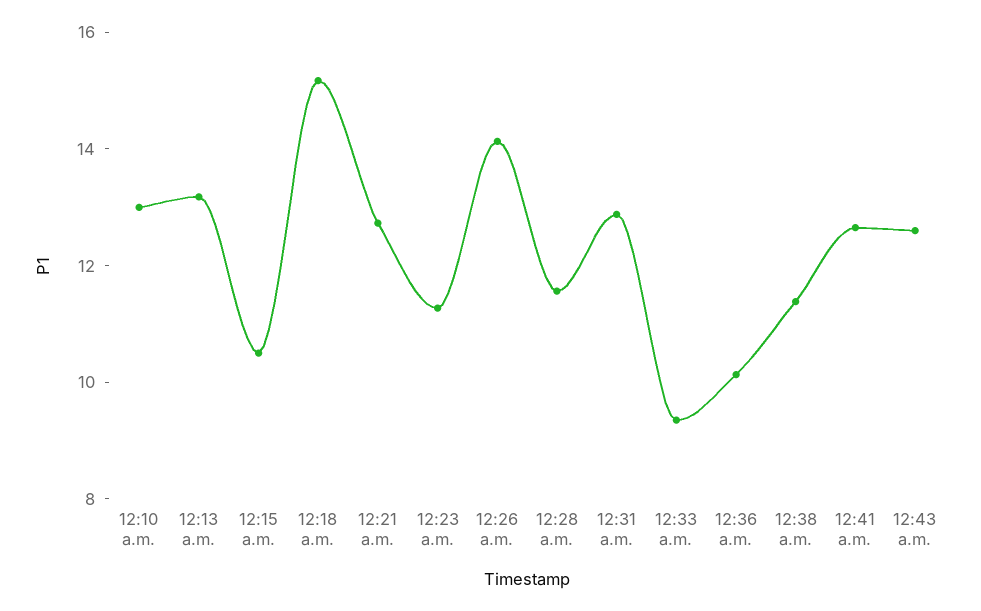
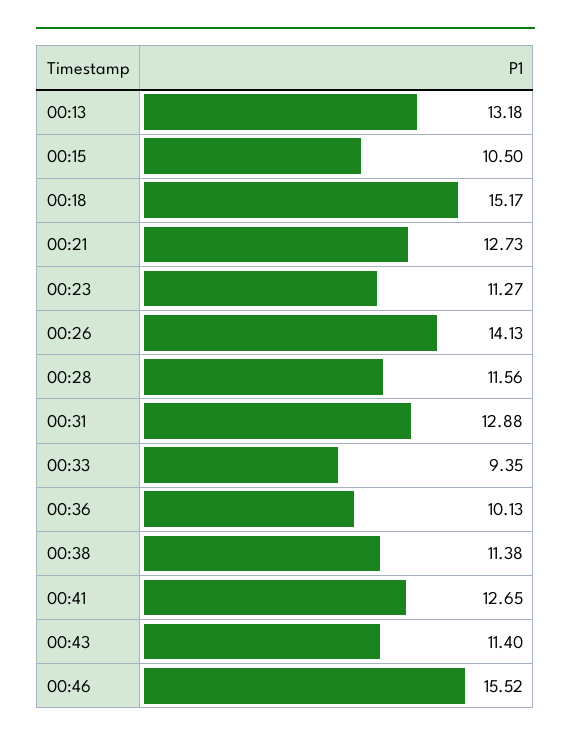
12:10 a.m.: 13 -> none
12:43 a.m.: 12.5 -> 11.4
00:46: none -> 15.52

